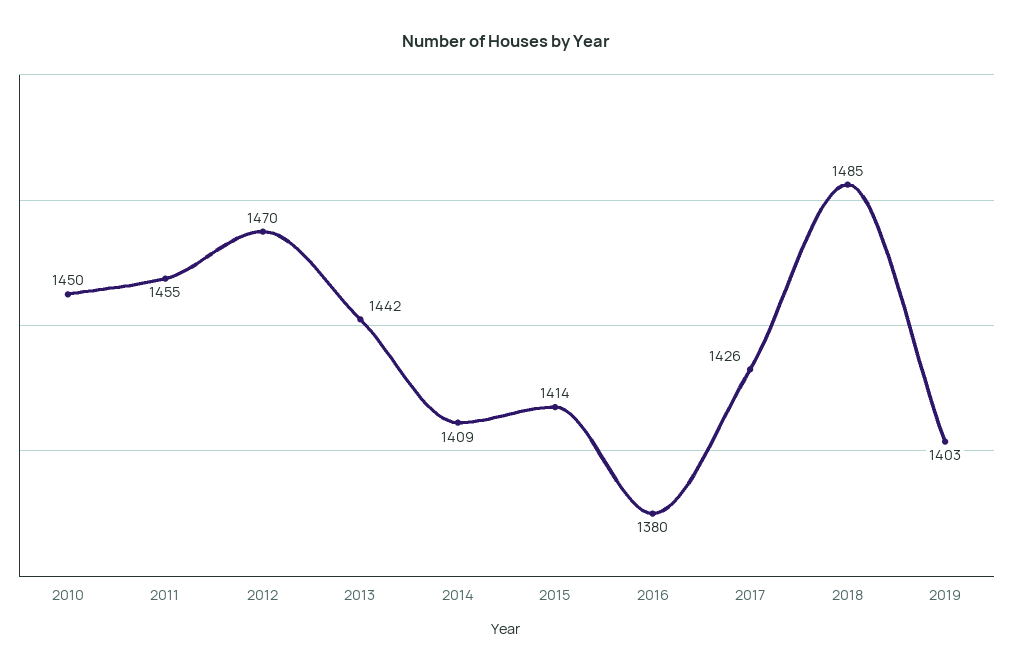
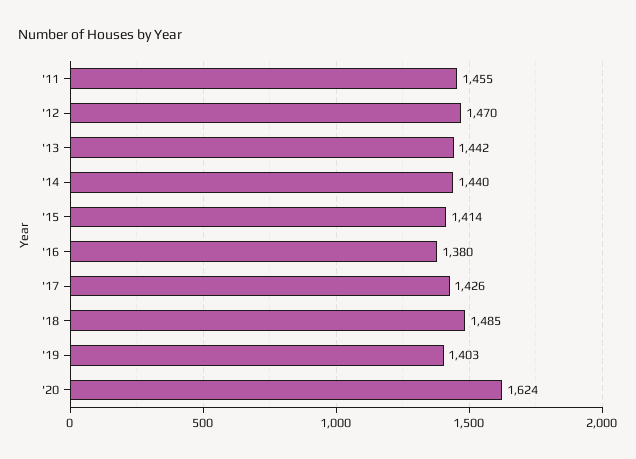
2010: 1450 -> none
2014: 1409 -> 1440
'20: none -> 1624

